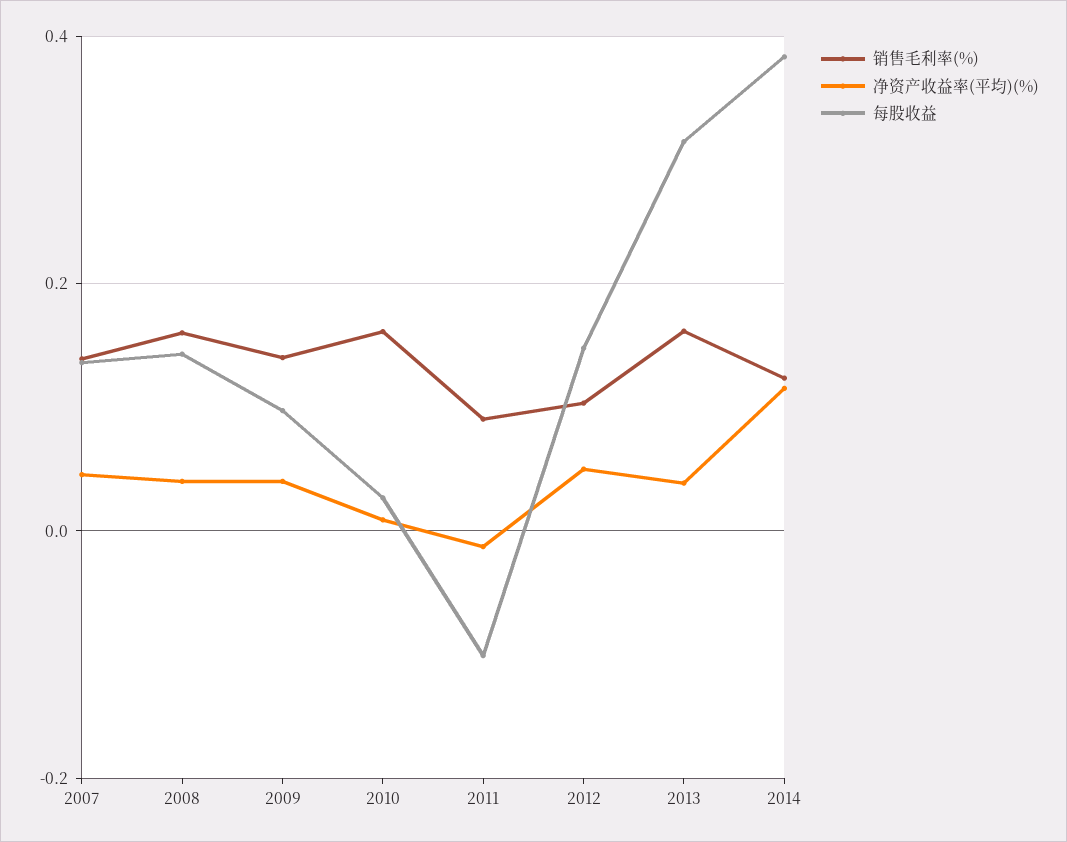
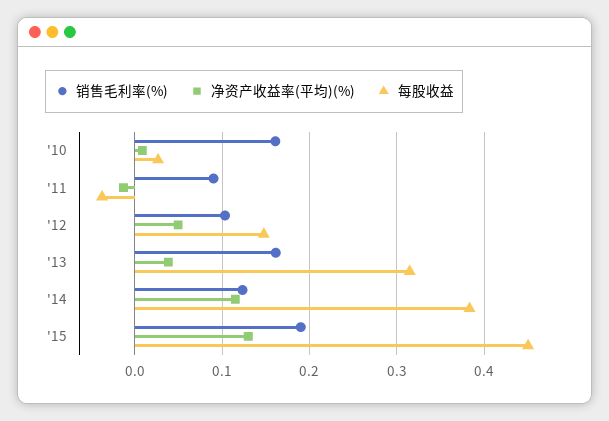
销售毛利率(%), 2007: 0.14 -> none
净资产收益率(平均)(%), 2007: 0.04 -> none
每股收益, 2007: 0.14 -> none
销售毛利率(%), 2008: 0.16 -> none
净资产收益率(平均)(%), 2008: 0.04 -> none
每股收益, 2008: 0.14 -> none
销售毛利率(%), 2009: 0.14 -> none
净资产收益率(平均)(%), 2009: 0.04 -> none
每股收益, 2009: 0.1 -> none
每股收益, 2011: -0.1 -> -0.04
销售毛利率(%), '15: none -> 0.19
净资产收益率(平均)(%), '15: none -> 0.13
每股收益, '15: none -> 0.45

